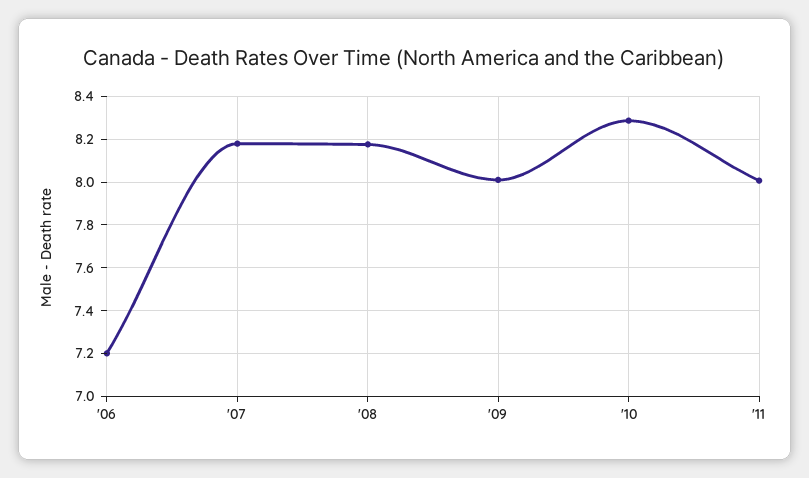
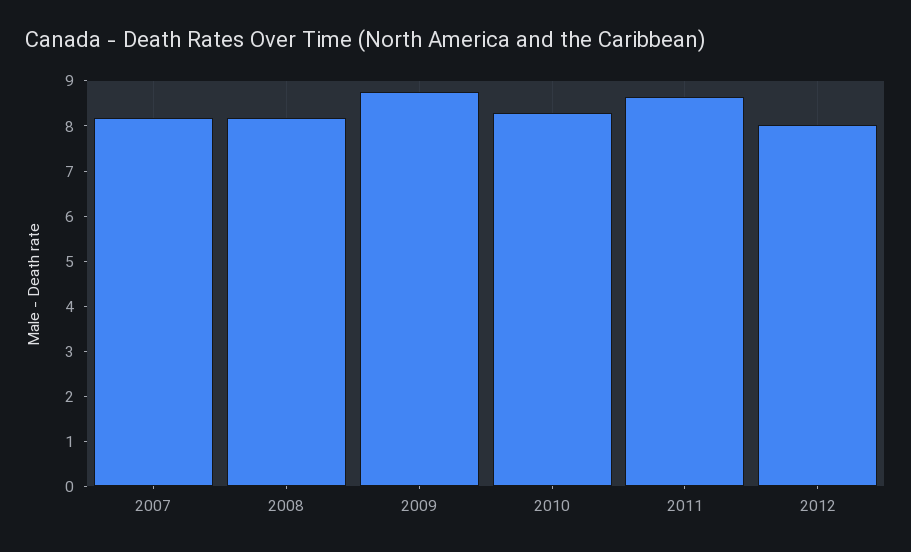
'06: 7.2 -> none
'09: 8 -> 8.8
'11: 8 -> 8.6
2012: none -> 8

